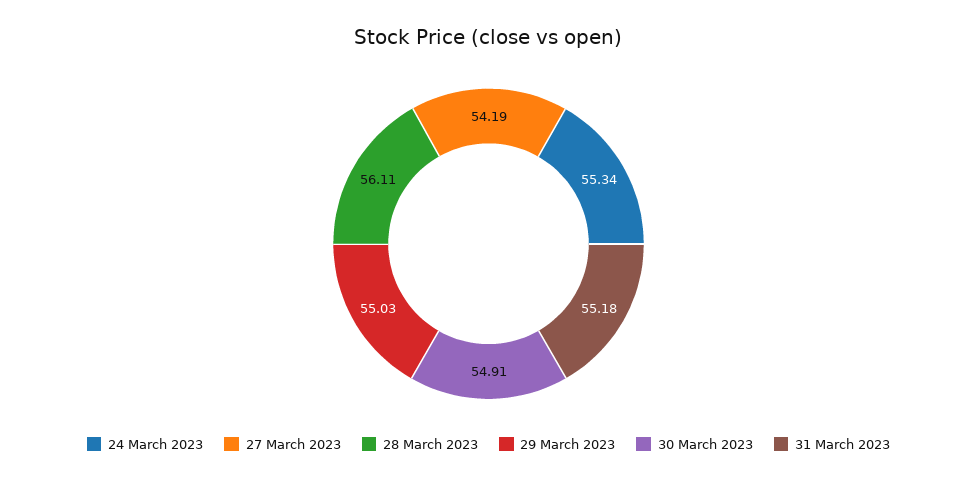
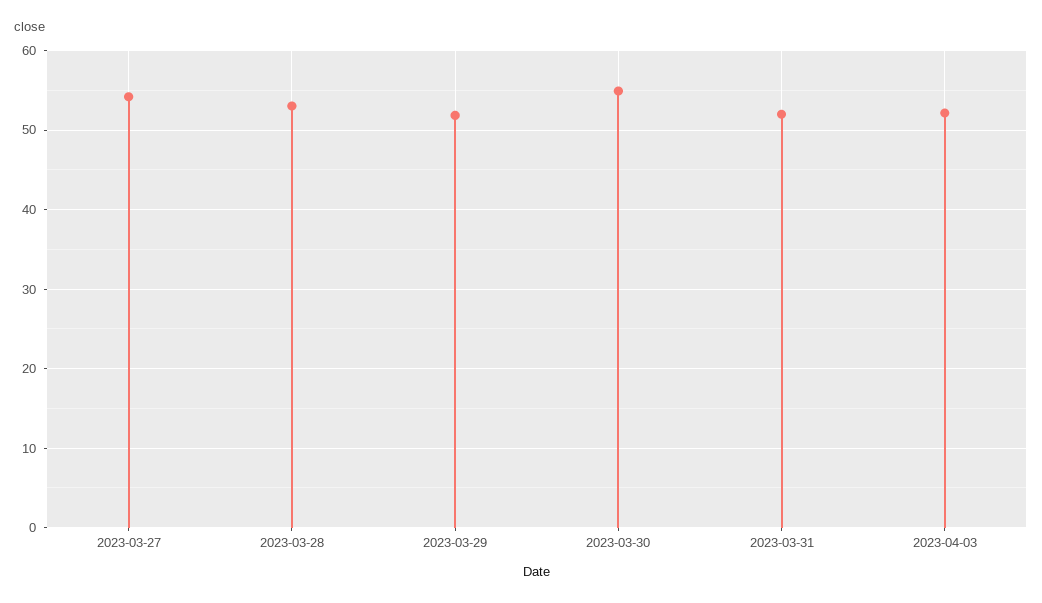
24 March 2023: 55.34 -> none
28 March 2023: 56.11 -> 53
29 March 2023: 55.03 -> 52
31 March 2023: 55.18 -> 52
2023-04-03: none -> 52

